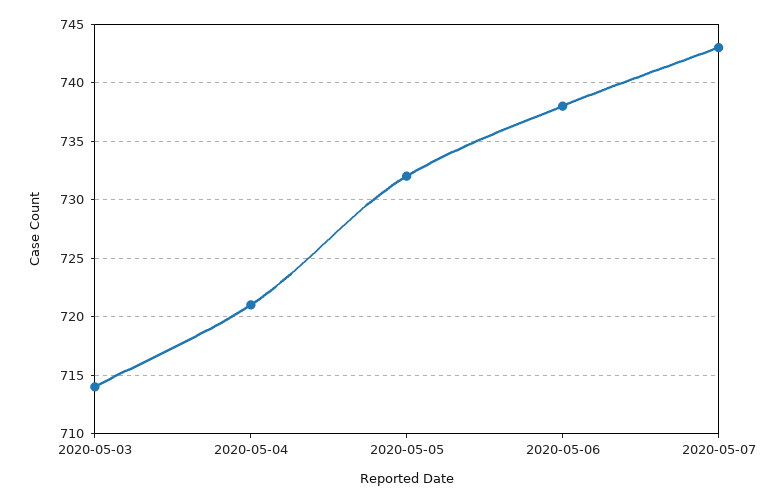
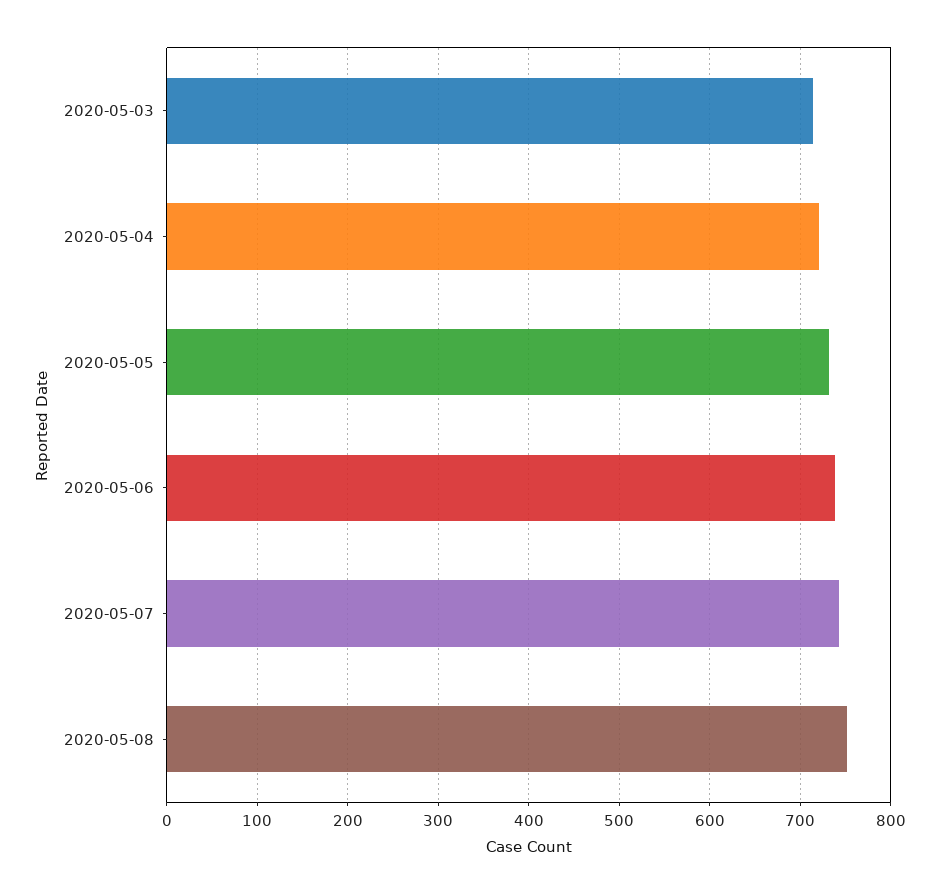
2020-05-08: none -> 750

